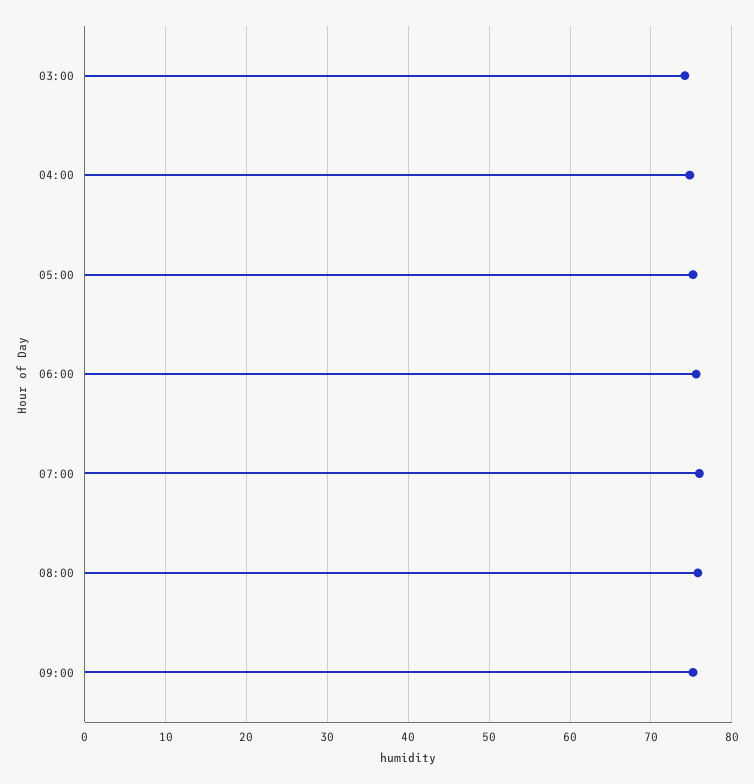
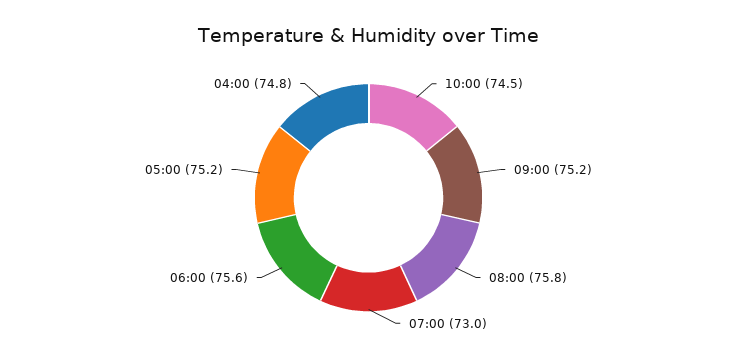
03:00: 74 -> none
07:00: 76 -> 73
10:00: none -> 74.5

